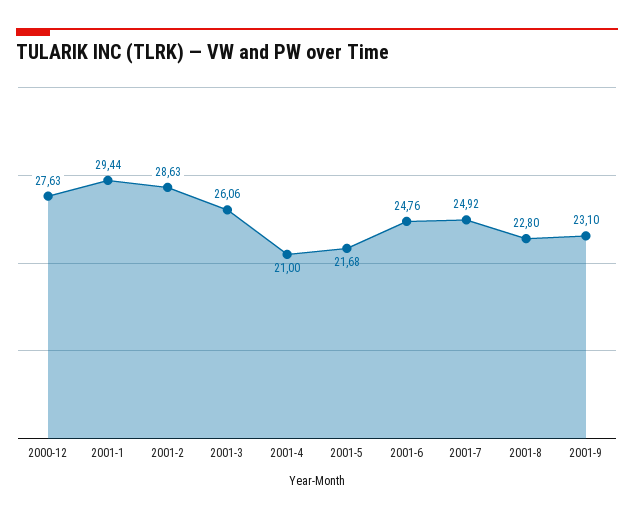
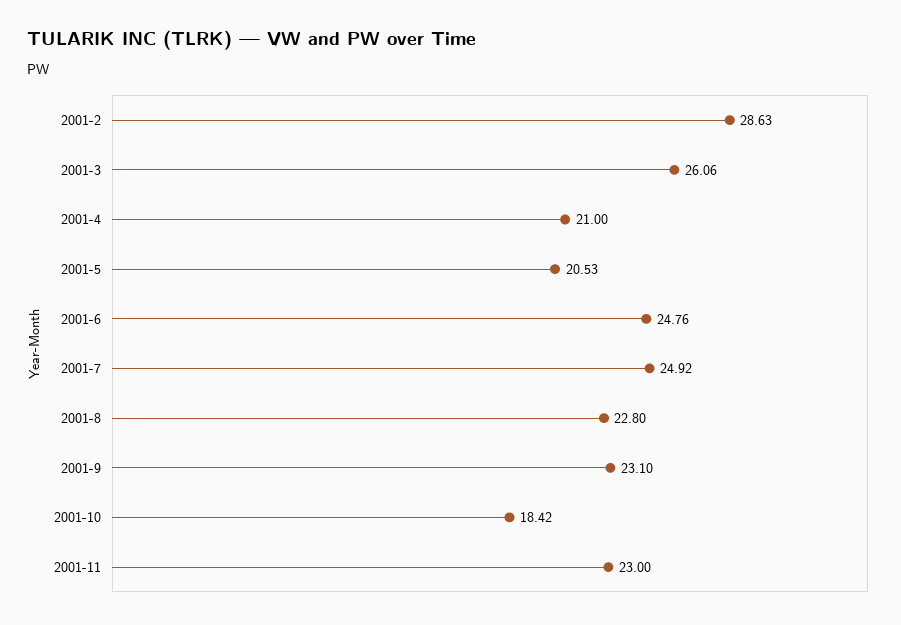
2000-12: 27.63 -> none
2001-1: 29.44 -> none
2001-5: 21.68 -> 20.53
2001-10: none -> 18.42
2001-11: none -> 23

